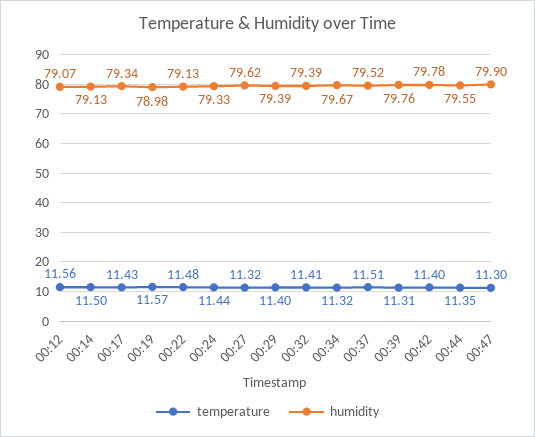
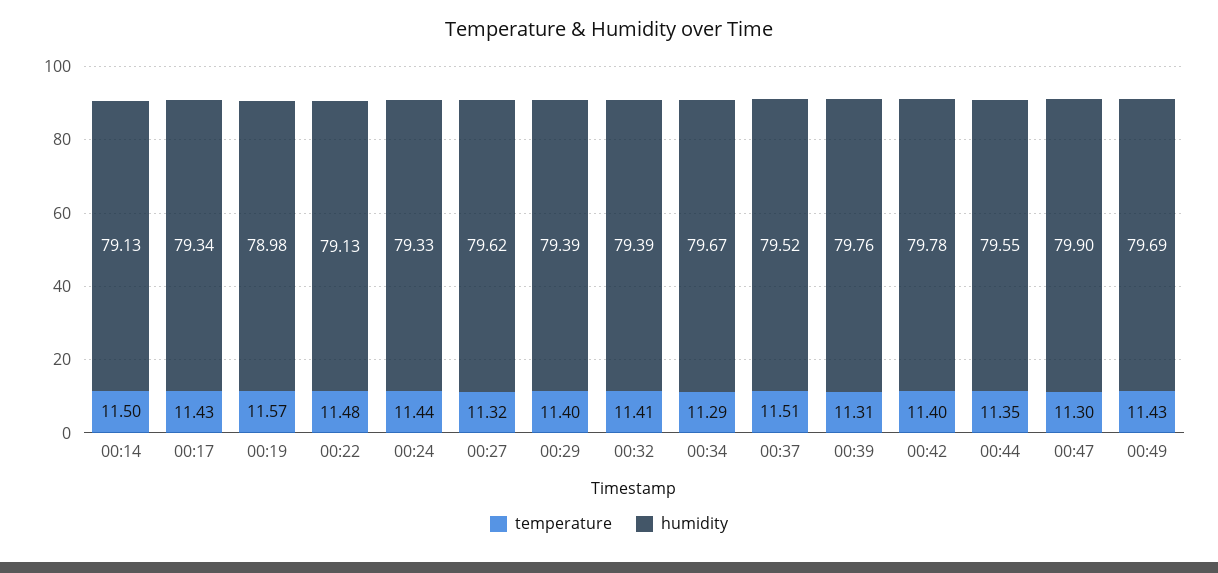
temperature, 00:12: 11.56 -> none
humidity, 00:12: 79.07 -> none
temperature, 00:34: 11.32 -> 11.29
temperature, 00:49: none -> 11.43
humidity, 00:49: none -> 79.69

